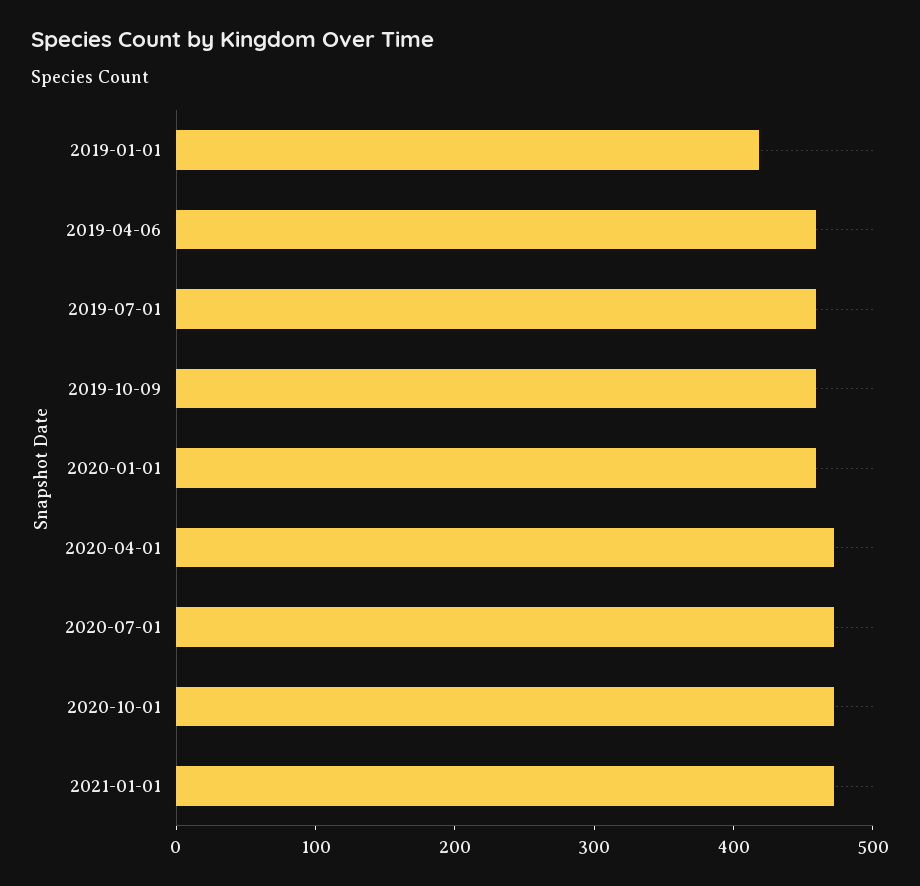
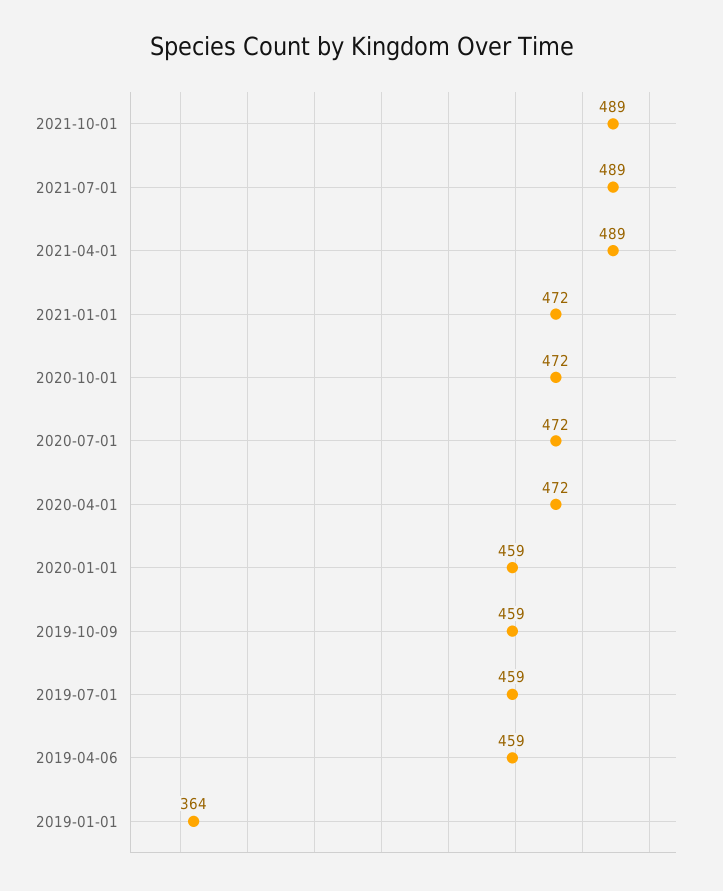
2019-01-01: 420 -> 364
2021-10-01: none -> 489
2021-07-01: none -> 489
2021-04-01: none -> 489

